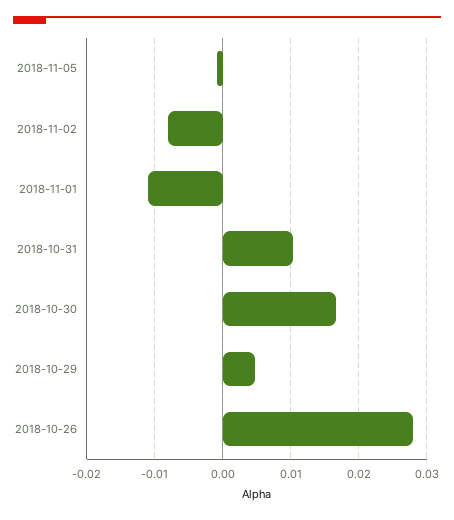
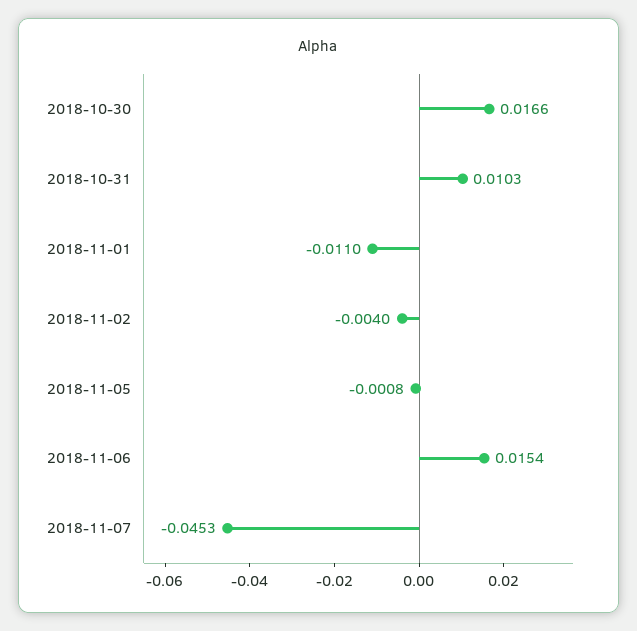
2018-11-02: -0.008 -> -0.004
2018-10-29: 0.005 -> none
2018-10-26: 0.028 -> none
2018-11-06: none -> 0.0154
2018-11-07: none -> -0.0453

